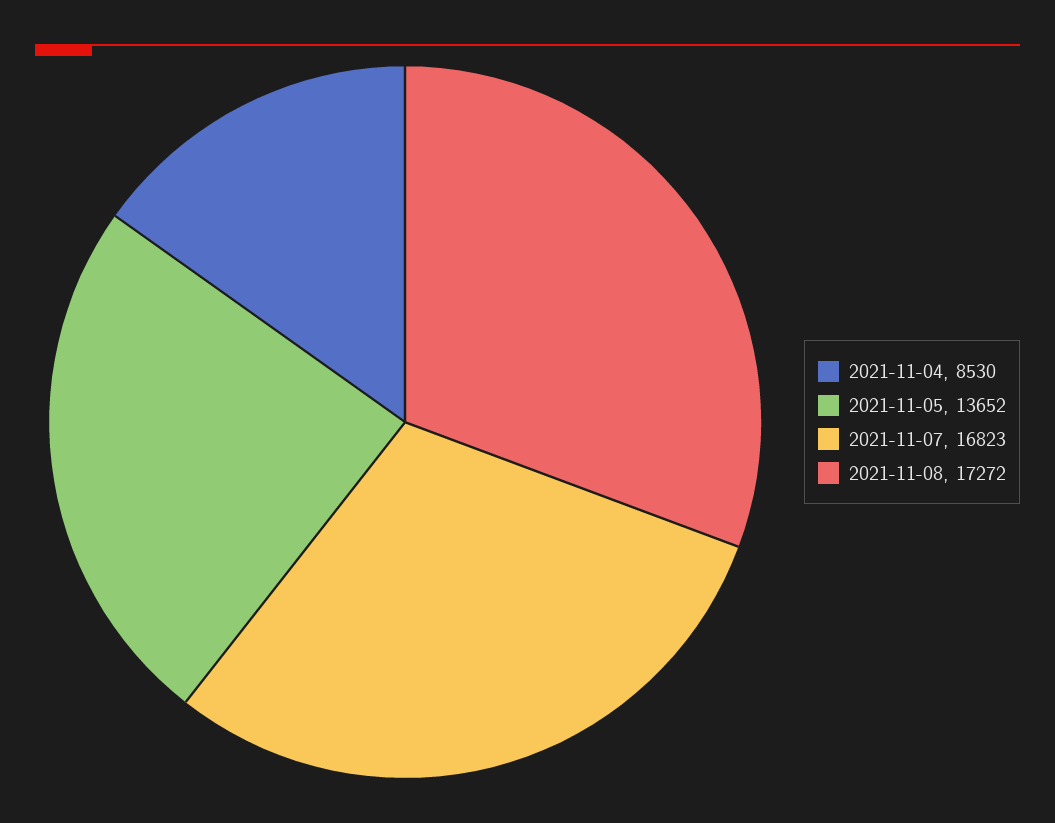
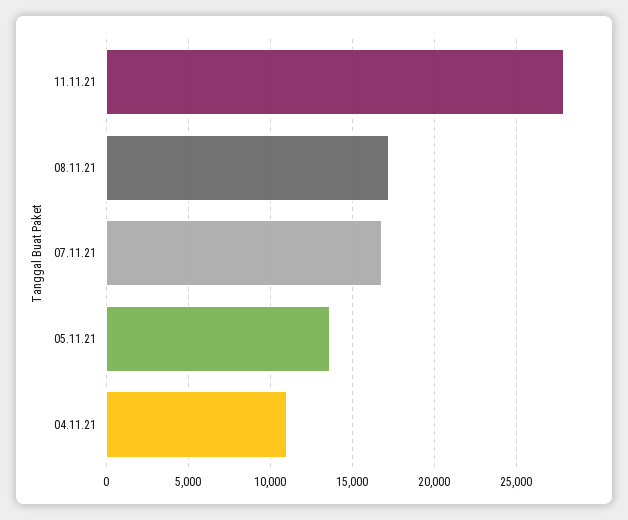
2021-11-04: 8530 -> 11000
11.11.21: none -> 28000

